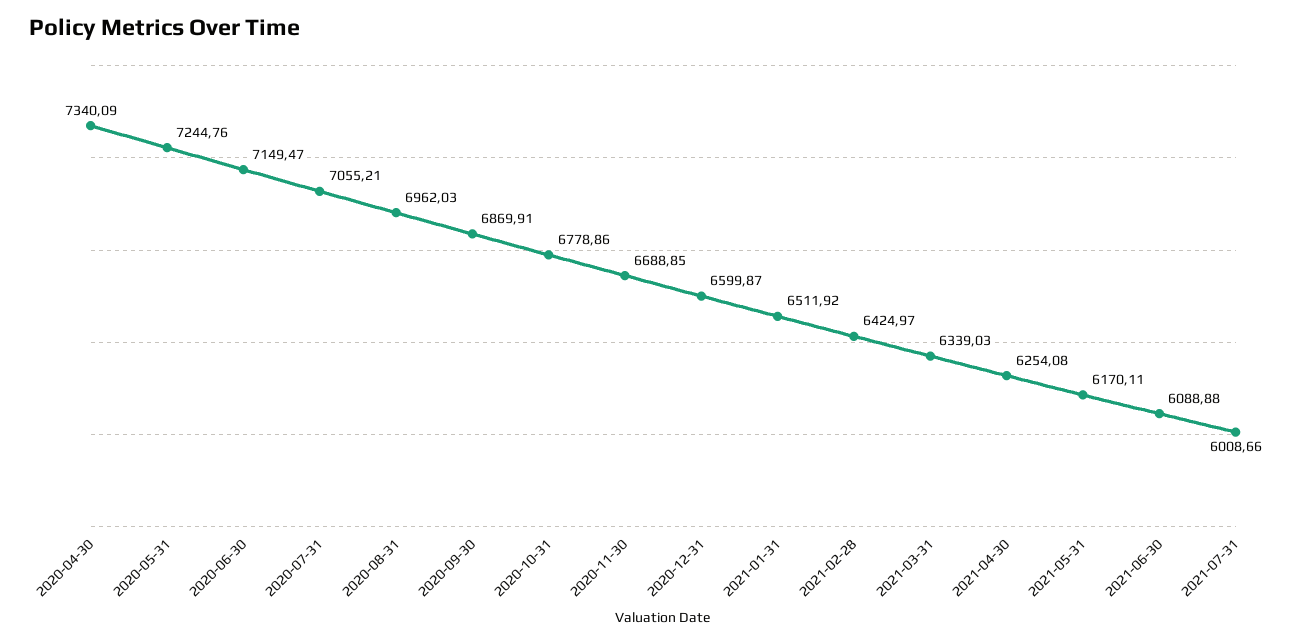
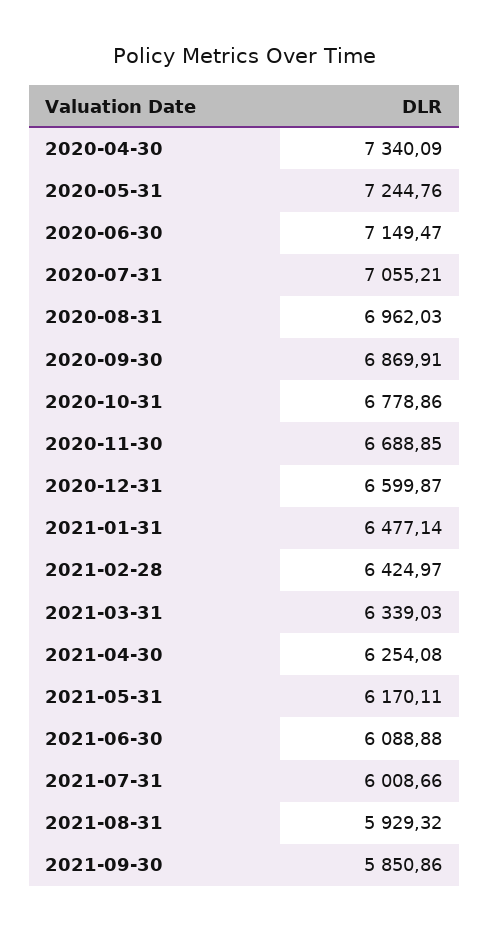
2021-01-31: 6511.92 -> 6477.14
2021-08-31: none -> 5929.32
2021-09-30: none -> 5850.86

